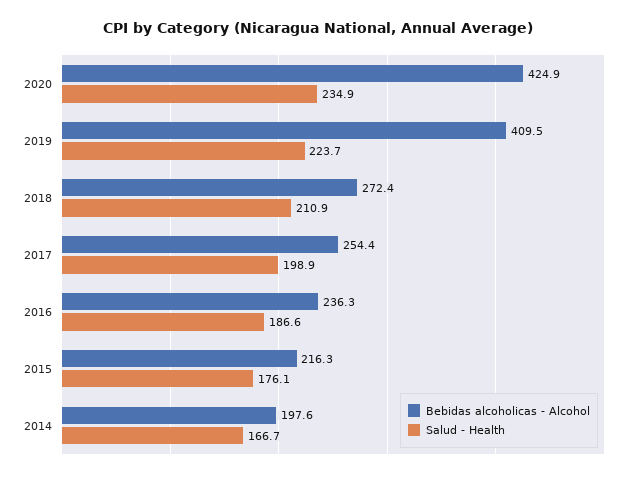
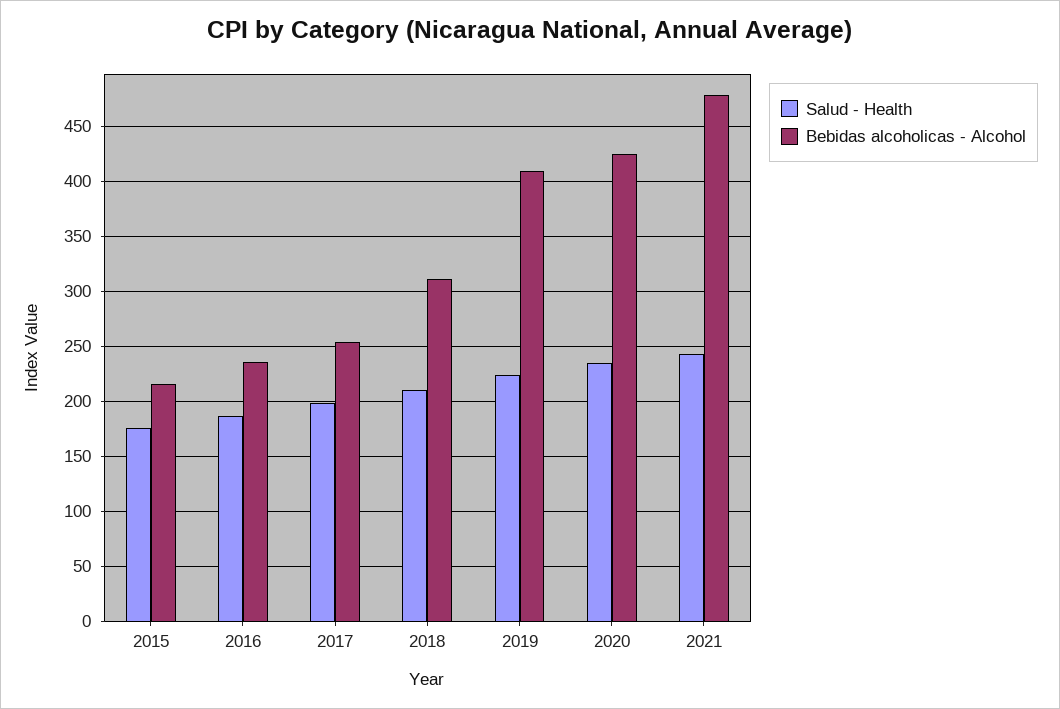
Bebidas alcoholicas - Alcohol, 2018: 272.4 -> 310
Bebidas alcoholicas - Alcohol, 2014: 197.6 -> none
Salud - Health, 2014: 166.7 -> none
Salud - Health, 2021: none -> 240
Bebidas alcoholicas - Alcohol, 2021: none -> 480

